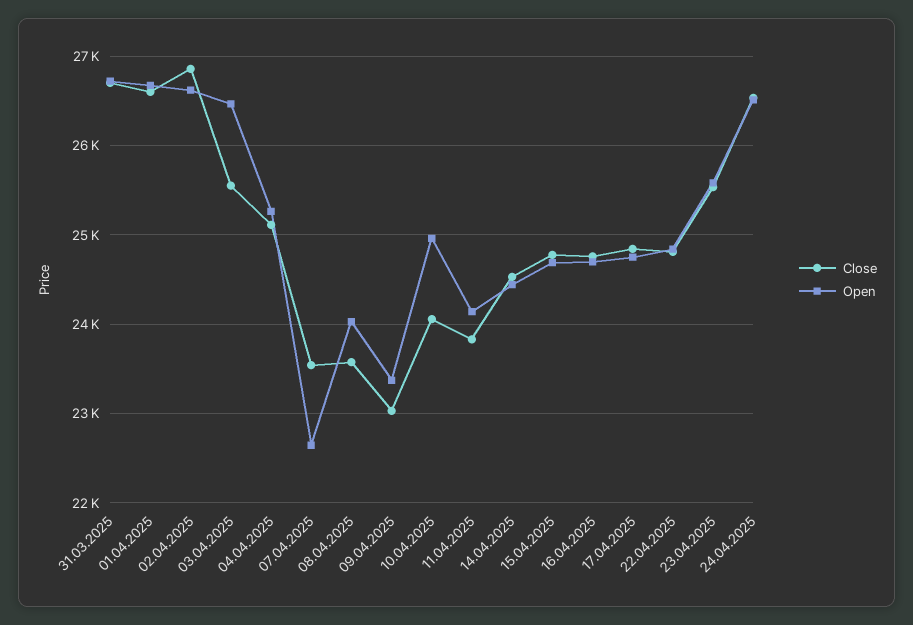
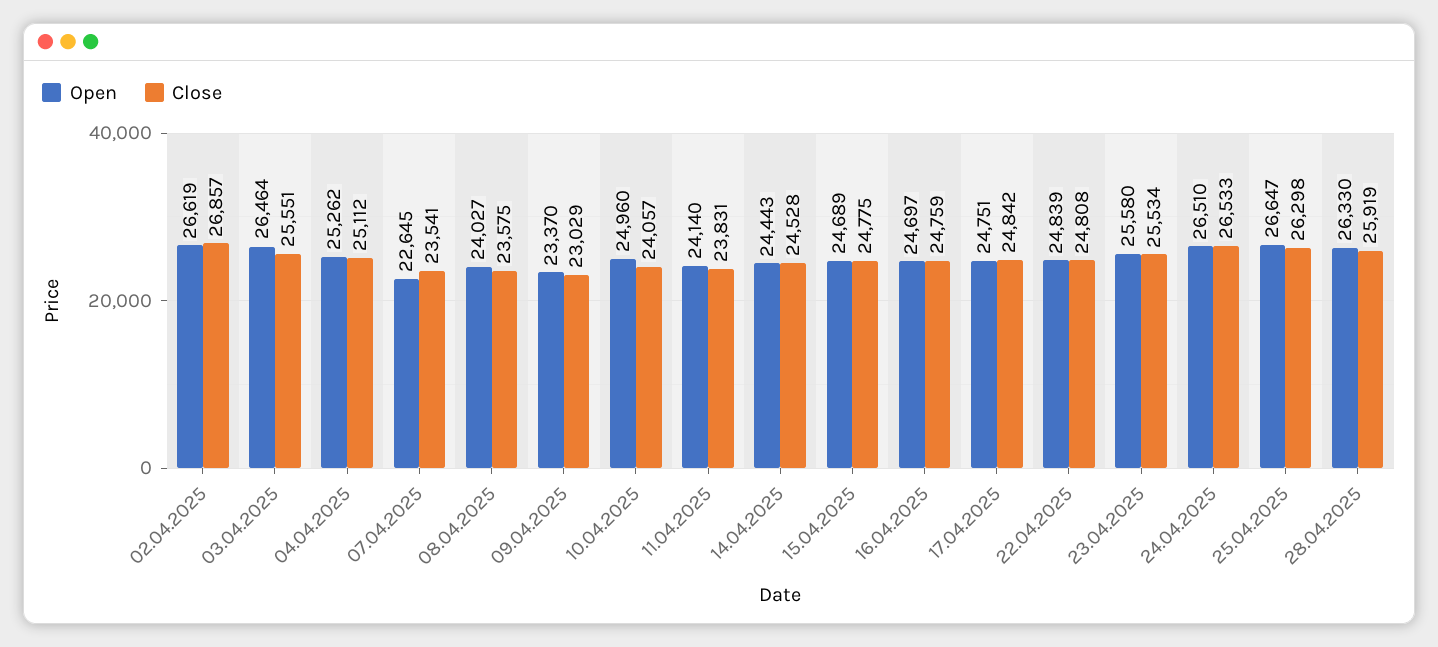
Close, 31.03.2025: 26700 -> none
Open, 31.03.2025: 26700 -> none
Close, 01.04.2025: 26600 -> none
Open, 01.04.2025: 26700 -> none
Open, 25.04.2025: none -> 26647
Close, 25.04.2025: none -> 26298
Open, 28.04.2025: none -> 26330
Close, 28.04.2025: none -> 25919

